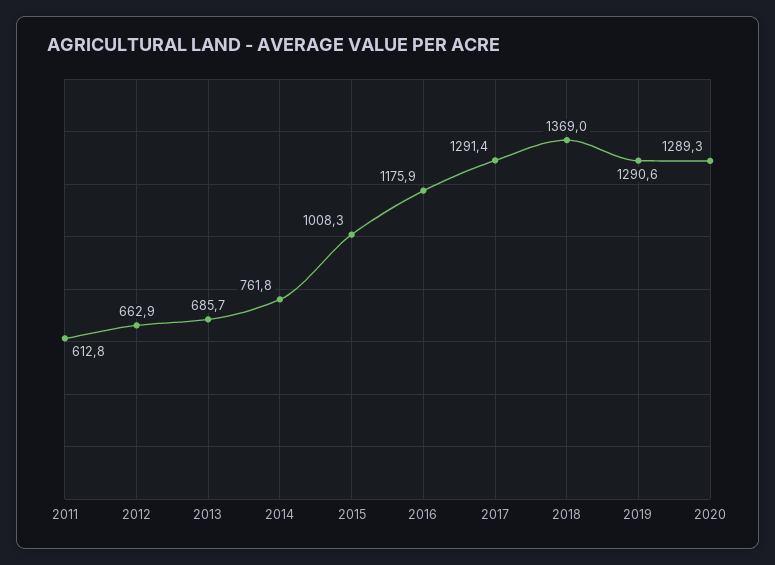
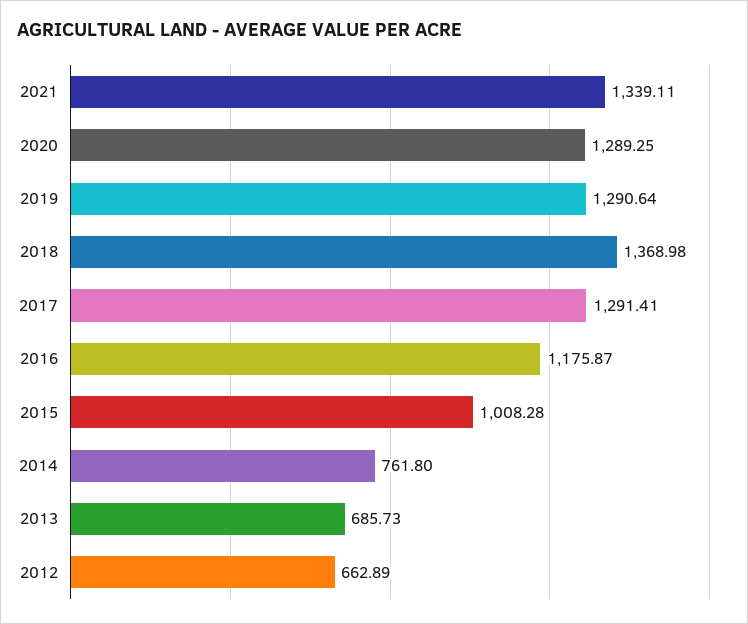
2011: 612.8 -> none
2021: none -> 1339.11

